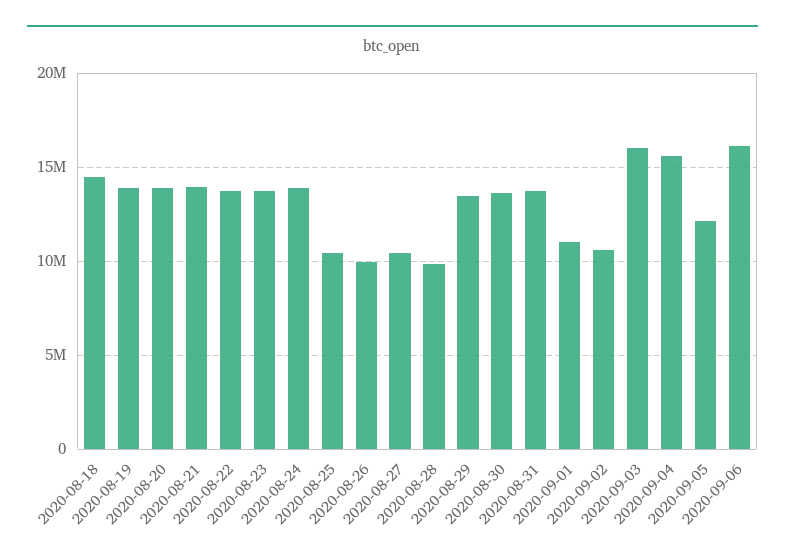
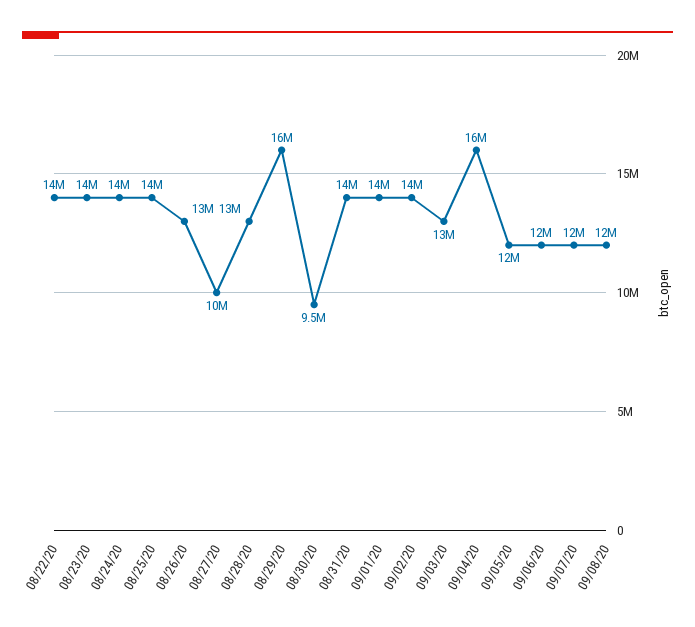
2020-08-18: 14500000 -> none
2020-08-19: 14000000 -> none
2020-08-20: 14000000 -> none
2020-08-21: 14000000 -> none
2020-08-25: 10500000 -> 14000000
2020-08-26: 10000000 -> 13000000
2020-08-28: 10000000 -> 13000000
2020-08-29: 13500000 -> 16000000
2020-08-30: 13500000 -> 9500000
2020-09-01: 11000000 -> 14000000
2020-09-02: 10500000 -> 14000000
2020-09-03: 16000000 -> 13000000
2020-09-06: 16000000 -> 12000000
09/07/20: none -> 12000000
09/08/20: none -> 12000000

